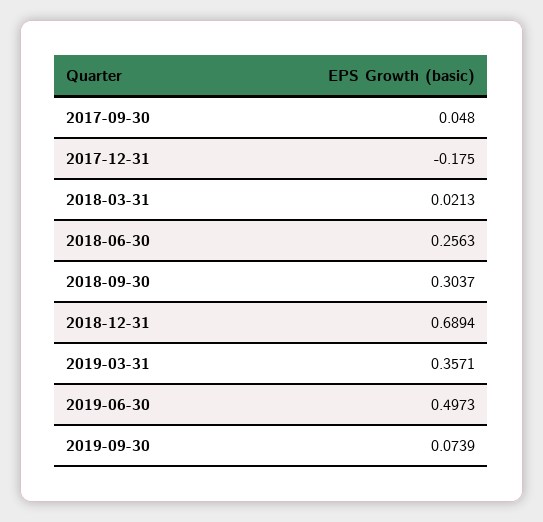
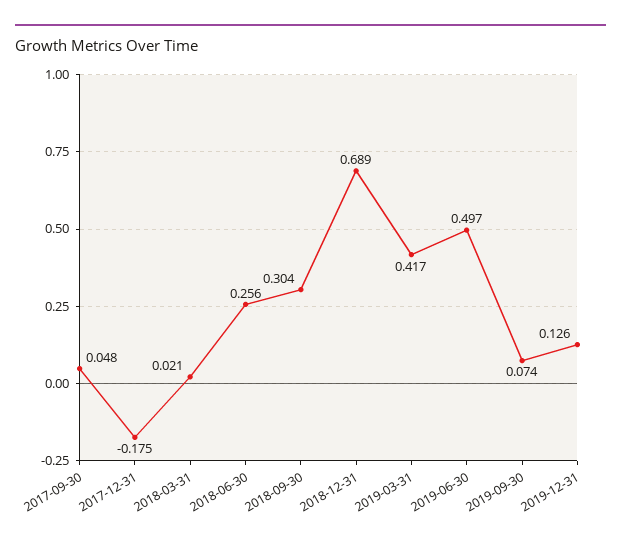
2019-03-31: 0.3571 -> 0.417
2019-12-31: none -> 0.126

